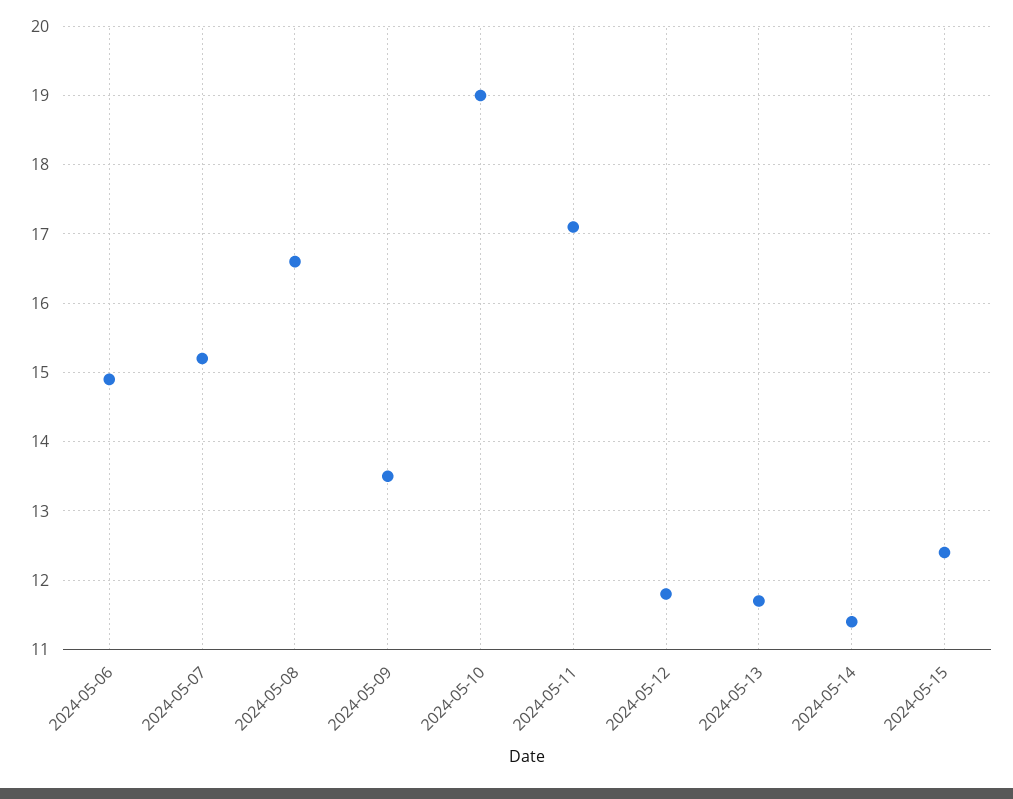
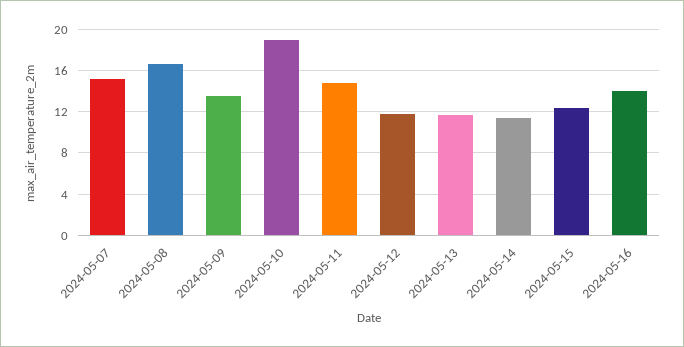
2024-05-06: 14.9 -> none
2024-05-11: 17.1 -> 15
2024-05-16: none -> 14

